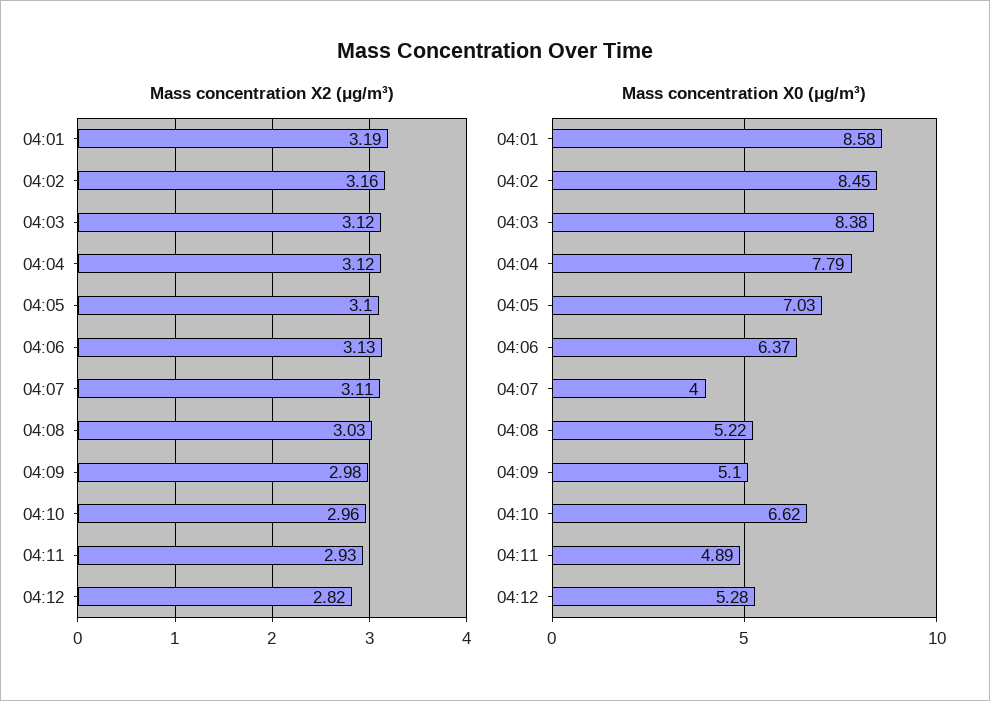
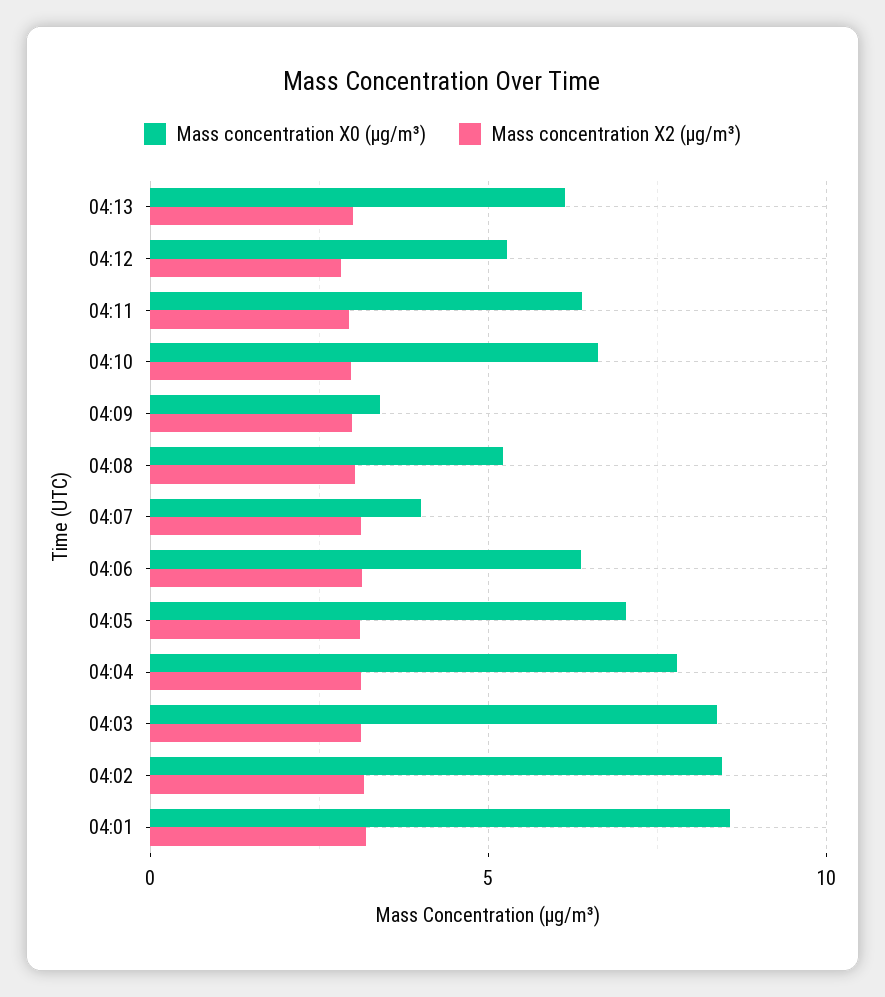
Mass concentration X0 (μg/m³), 04:09: 5.1 -> 3.5
Mass concentration X0 (μg/m³), 04:11: 4.89 -> 6.5
Mass concentration X0 (μg/m³), 04:13: none -> 6
Mass concentration X2 (μg/m³), 04:13: none -> 3

